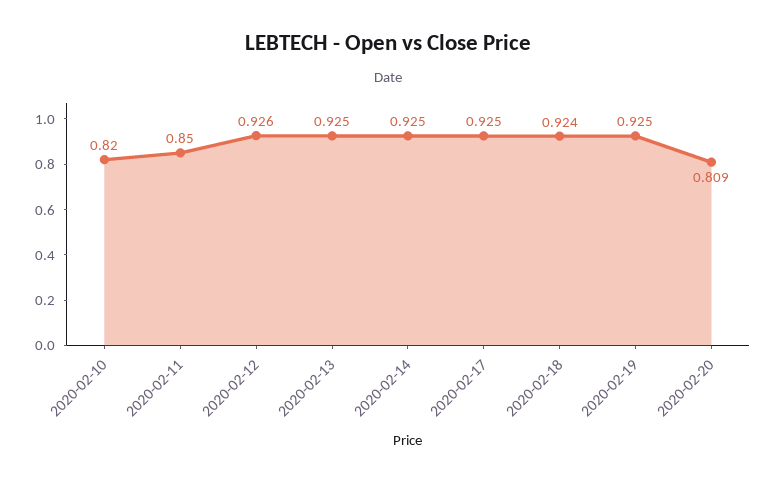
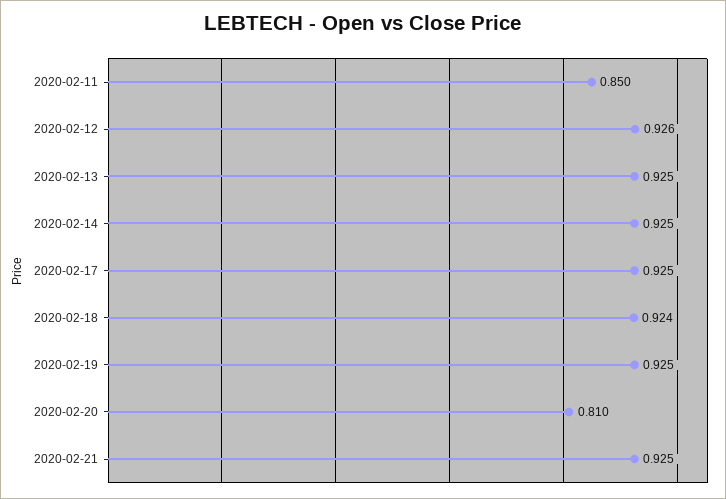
2020-02-10: 0.82 -> none
2020-02-20: 0.809 -> 0.81
2020-02-21: none -> 0.925

